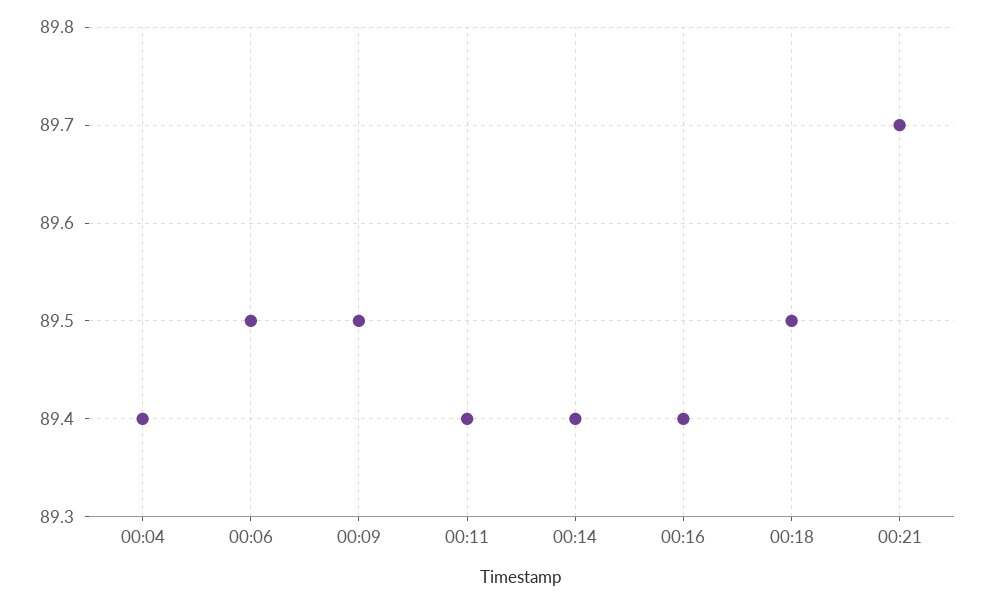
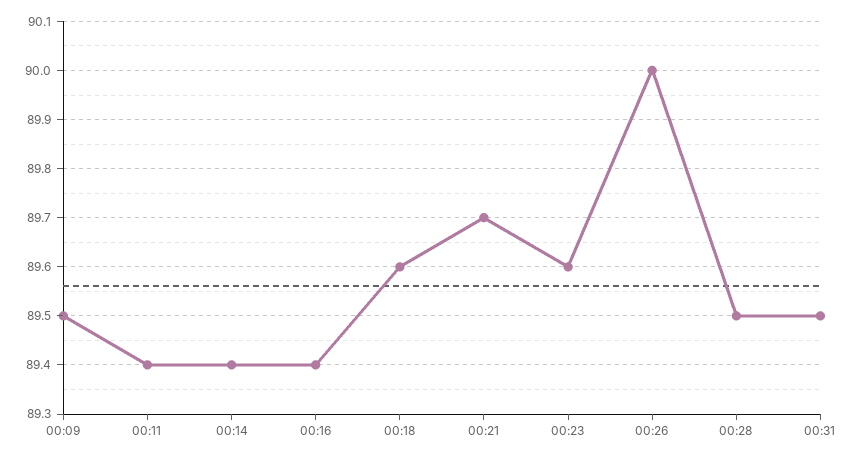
00:04: 89.4 -> none
00:06: 89.5 -> none
00:18: 89.5 -> 89.6
00:23: none -> 89.6
00:26: none -> 90
00:28: none -> 89.5
00:31: none -> 89.5

